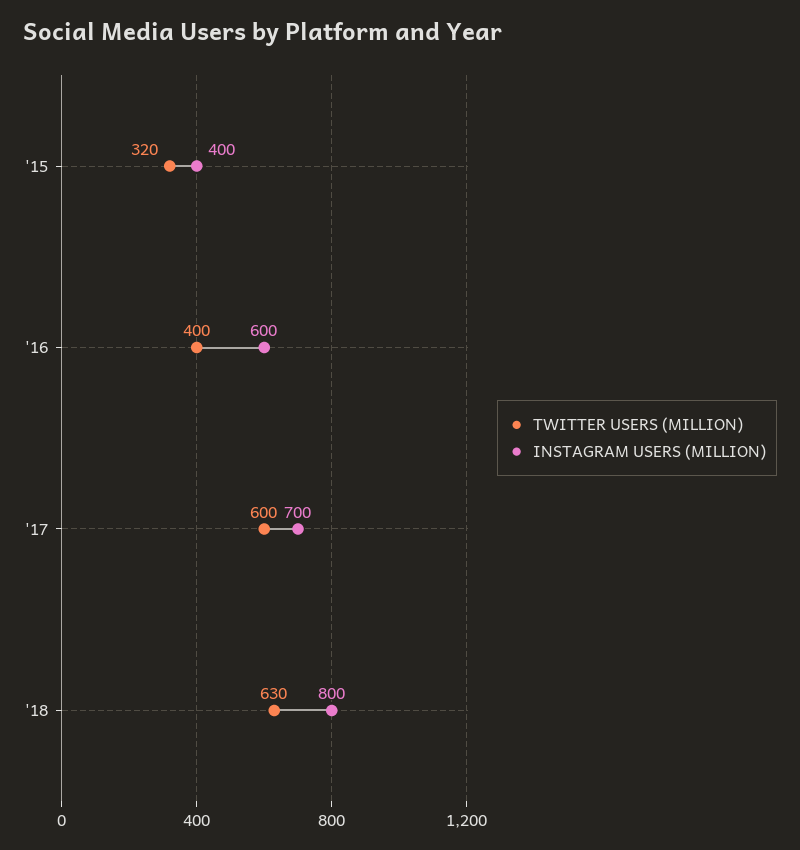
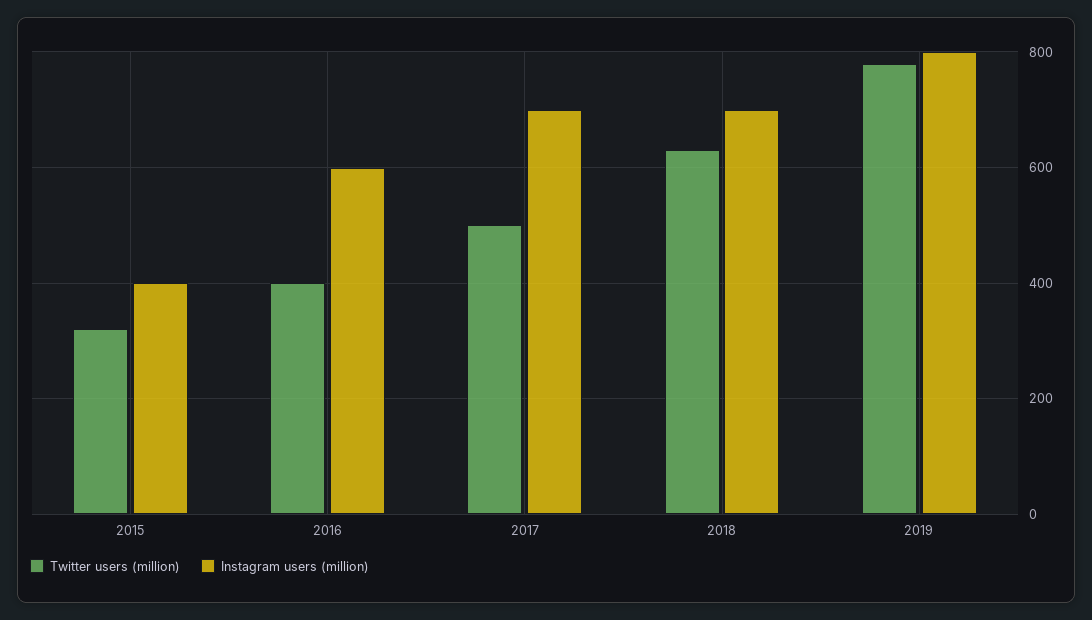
TWITTER USERS (MILLION), '17: 600 -> 500
INSTAGRAM USERS (MILLION), '18: 800 -> 700
TWITTER USERS (MILLION), 2019: none -> 780
INSTAGRAM USERS (MILLION), 2019: none -> 800

